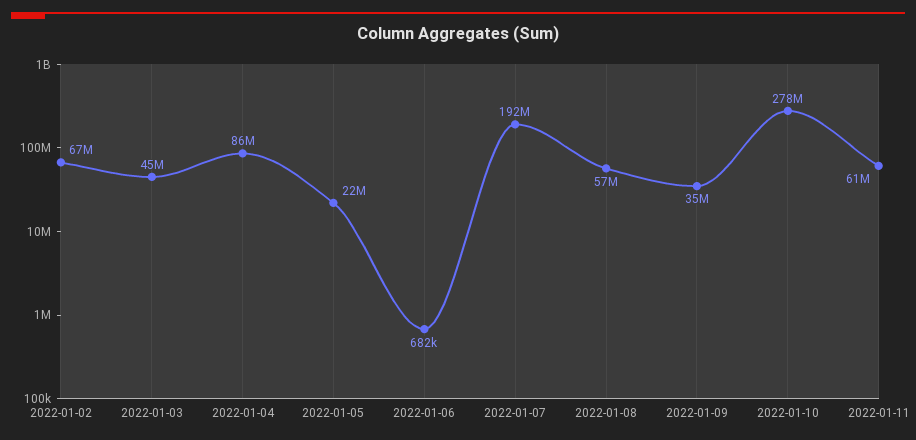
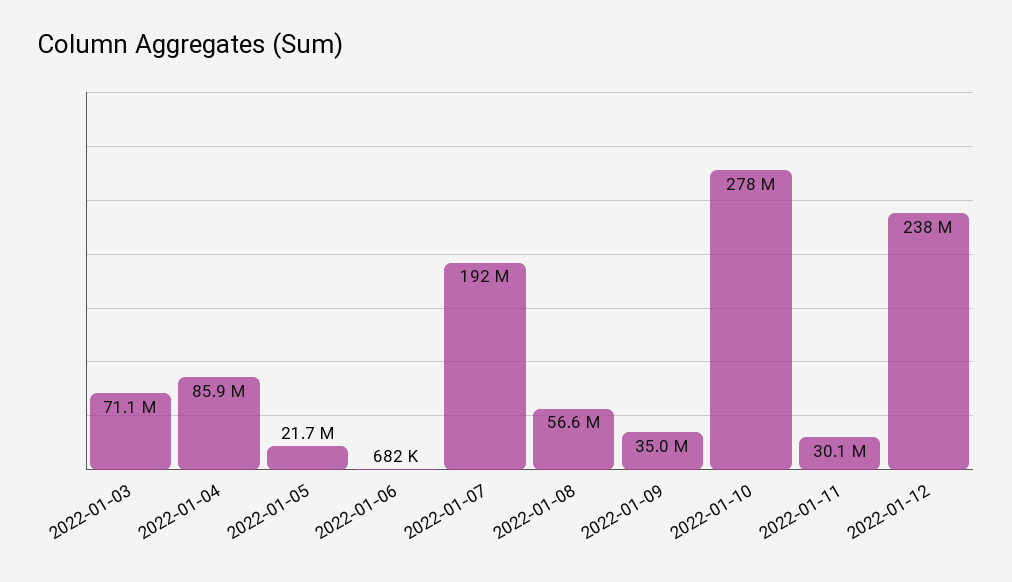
2022-01-02: 67000000 -> none
2022-01-03: 45000000 -> 71100000
2022-01-11: 61000000 -> 30100000
2022-01-12: none -> 238000000

